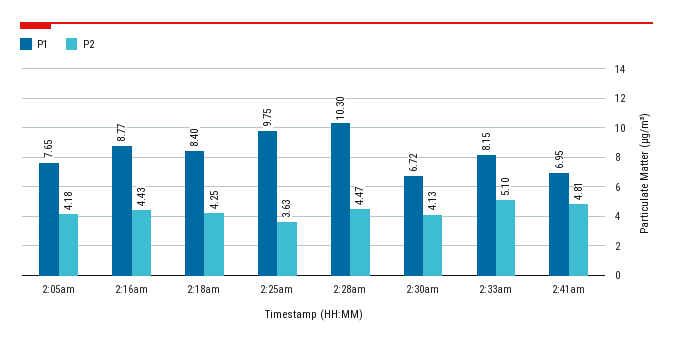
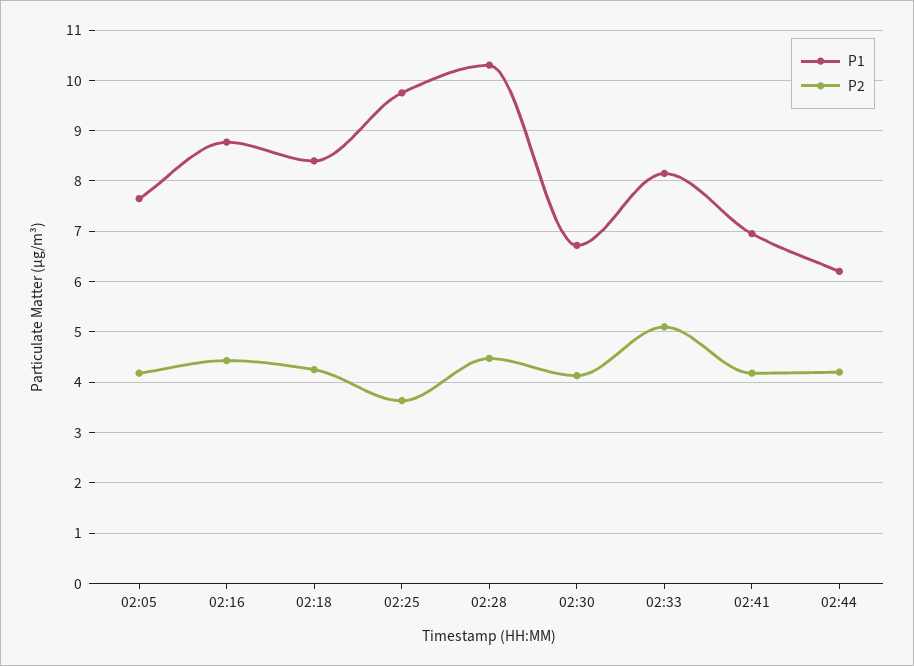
P2, 2:41am: 4.81 -> 4.2
P1, 02:44: none -> 6.2
P2, 02:44: none -> 4.2

